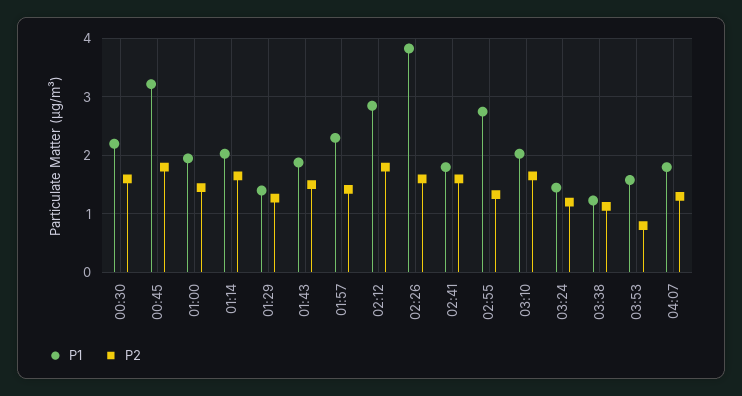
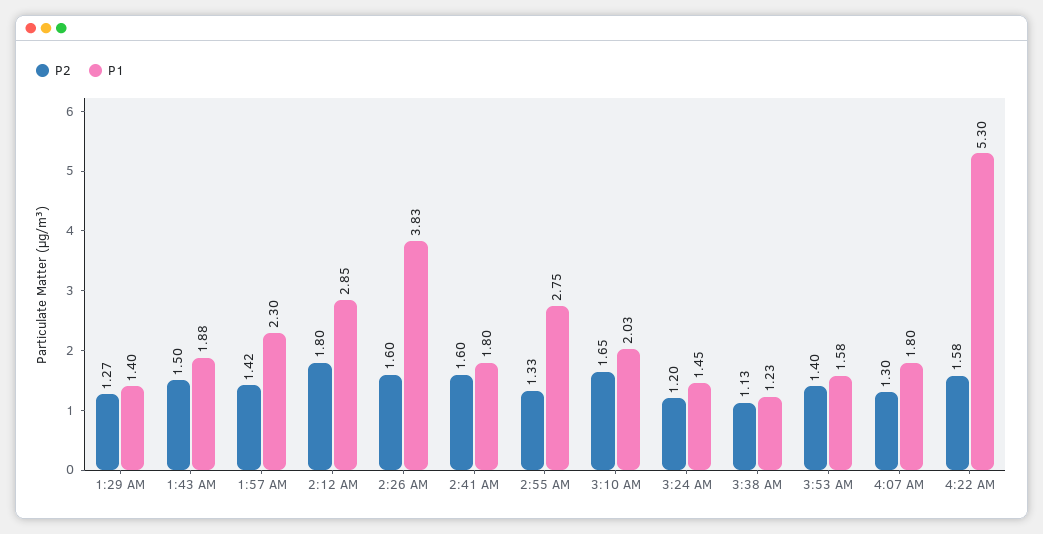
P1, 00:30: 2.2 -> none
P2, 00:30: 1.6 -> none
P1, 00:45: 3.2 -> none
P2, 00:45: 1.8 -> none
P1, 01:00: 2 -> none
P2, 01:00: 1.4 -> none
P1, 01:14: 2 -> none
P2, 01:14: 1.6 -> none
P2, 03:53: 0.8 -> 1.4
P2, 4:22 AM: none -> 1.58
P1, 4:22 AM: none -> 5.3

